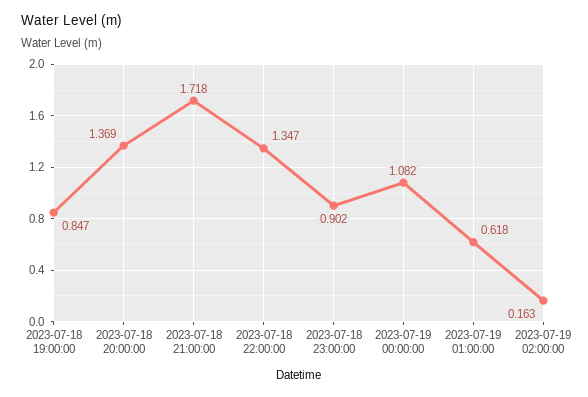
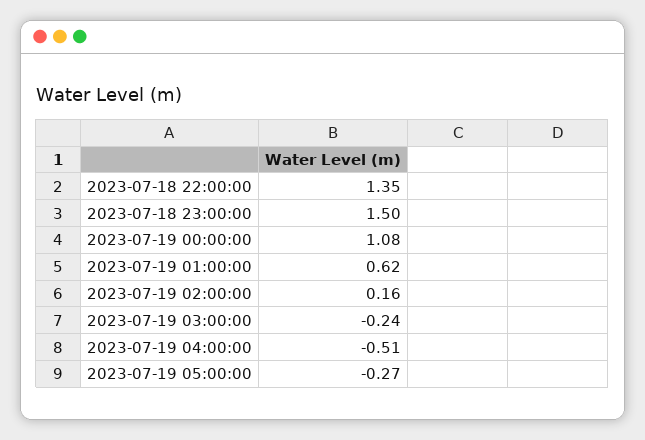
2023-07-18 19:00:00: 0.847 -> none
2023-07-18 20:00:00: 1.369 -> none
2023-07-18 21:00:00: 1.718 -> none
2023-07-18 23:00:00: 0.902 -> 1.5
2023-07-19 03:00:00: none -> -0.24
2023-07-19 04:00:00: none -> -0.51
2023-07-19 05:00:00: none -> -0.27

